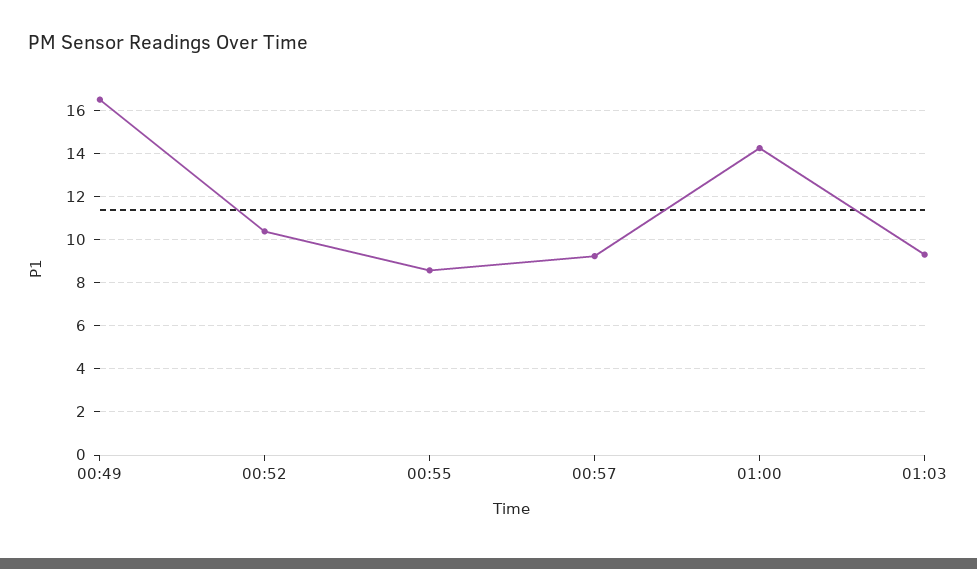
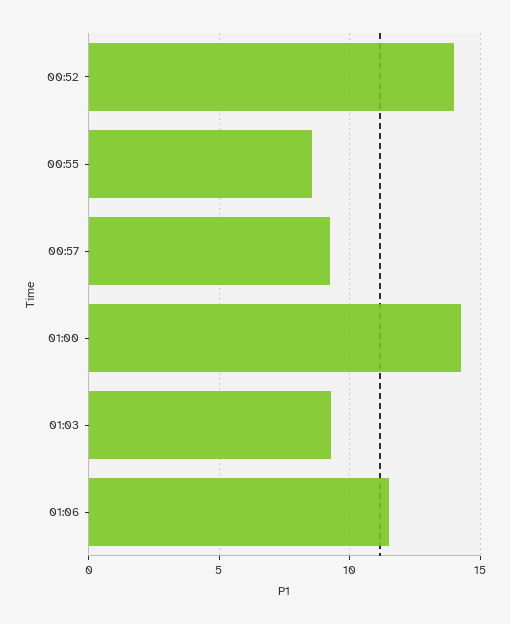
00:49: 16.5 -> none
00:52: 10.5 -> 14
01:06: none -> 11.5

